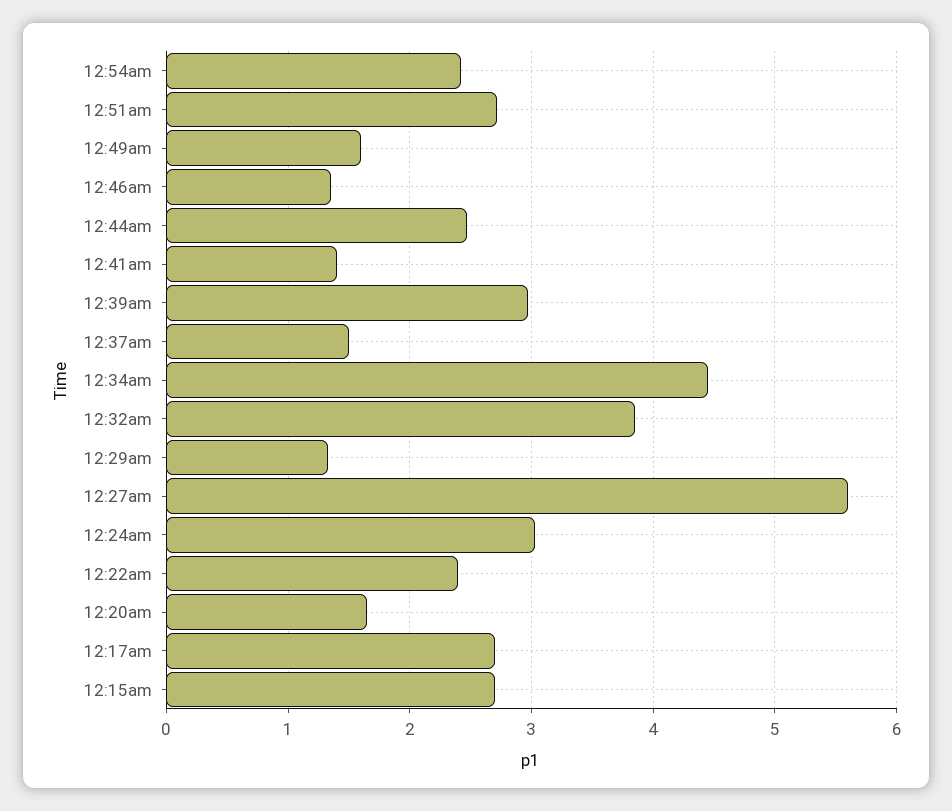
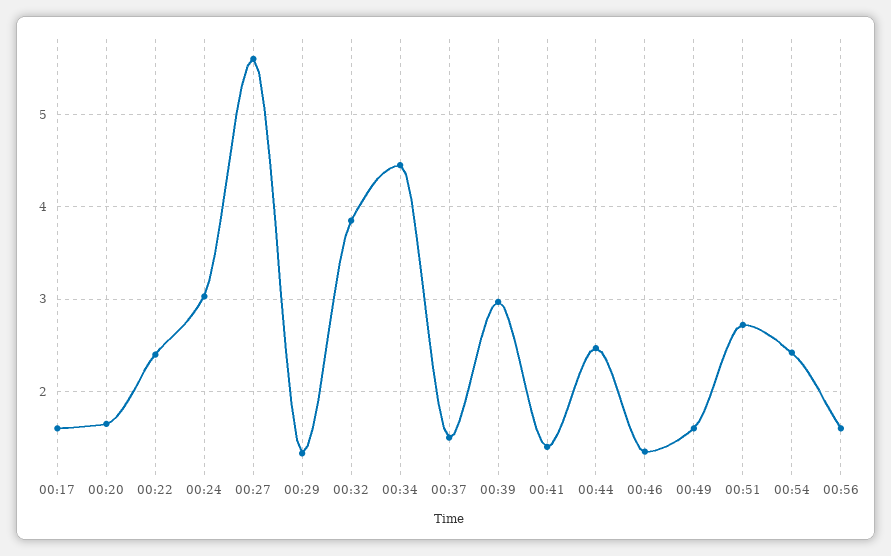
12:17am: 2.7 -> 1.6
12:15am: 2.7 -> none
00:56: none -> 1.6

